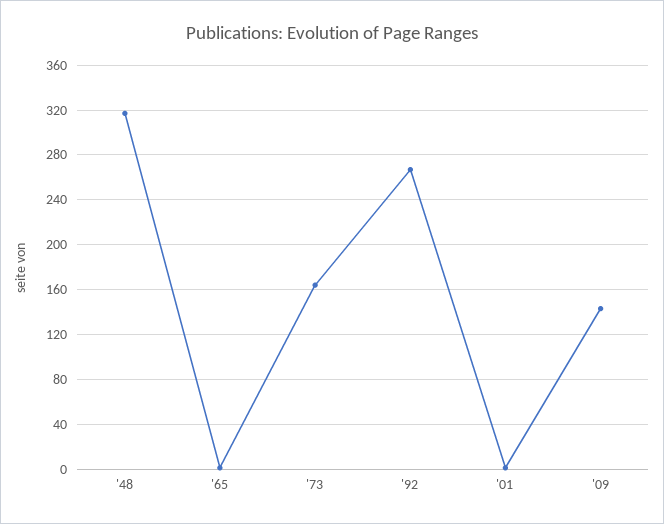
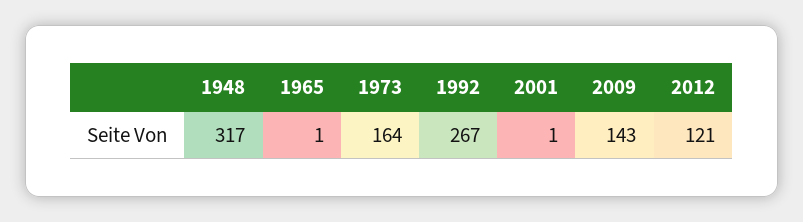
2012: none -> 121

